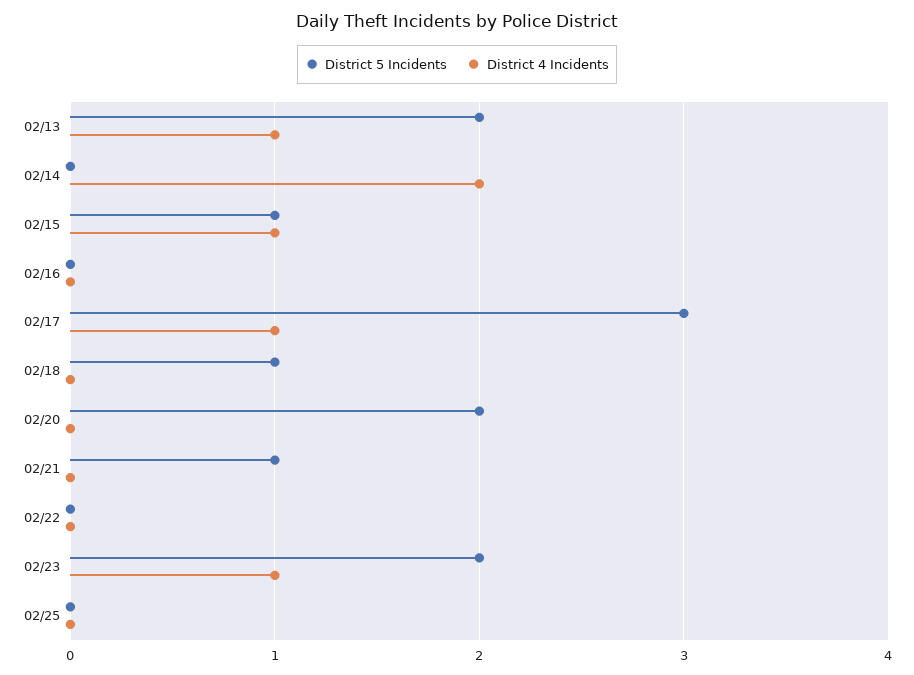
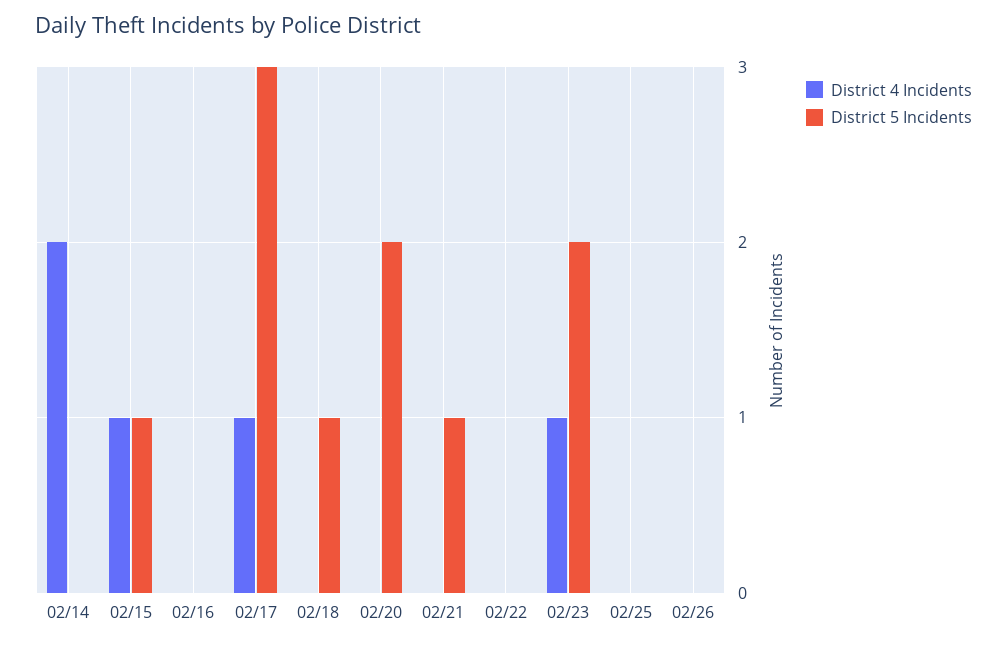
District 5 Incidents, 02/13: 2 -> none
District 4 Incidents, 02/13: 1 -> none
District 4 Incidents, 02/26: none -> 0
District 5 Incidents, 02/26: none -> 0

